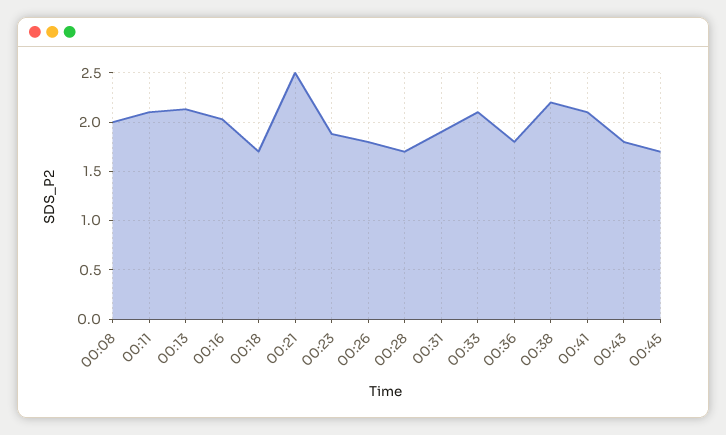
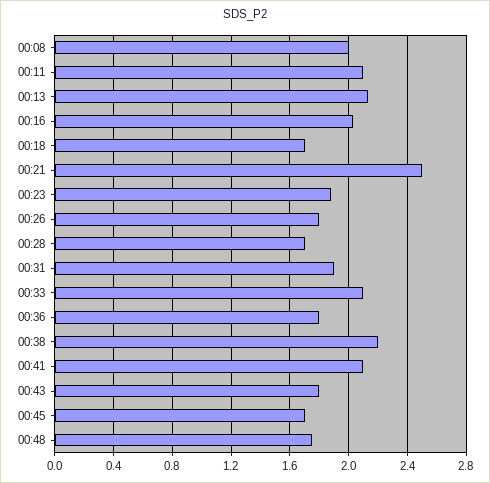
00:48: none -> 1.75

